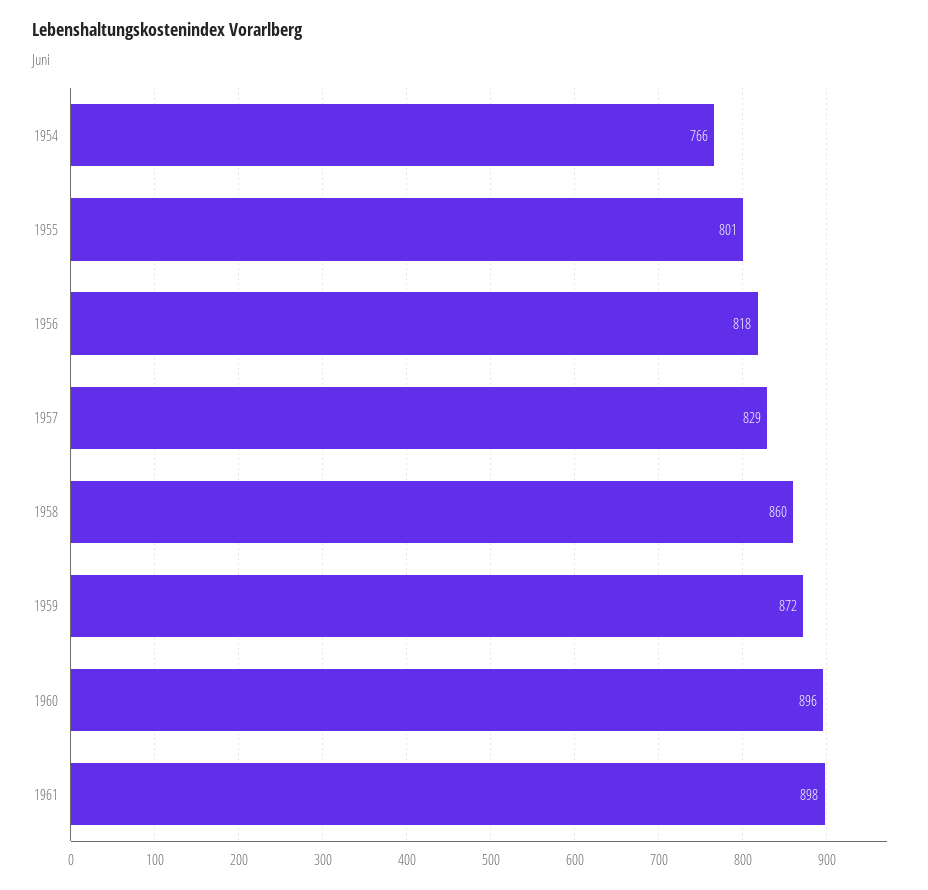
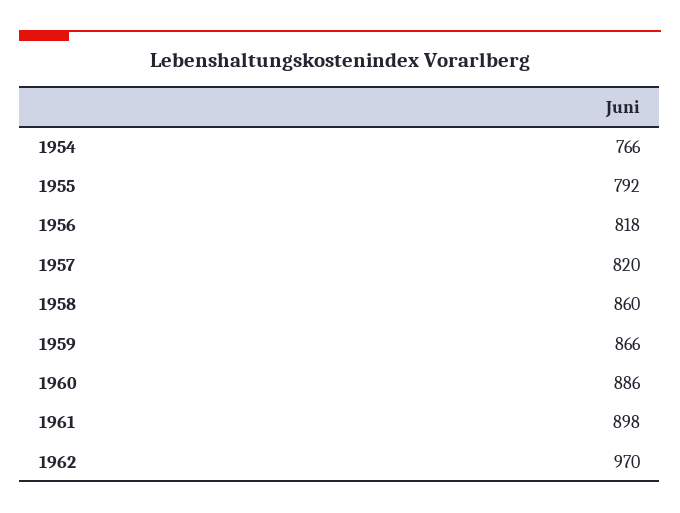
1955: 801 -> 792
1957: 829 -> 820
1959: 872 -> 866
1960: 896 -> 886
1962: none -> 970

